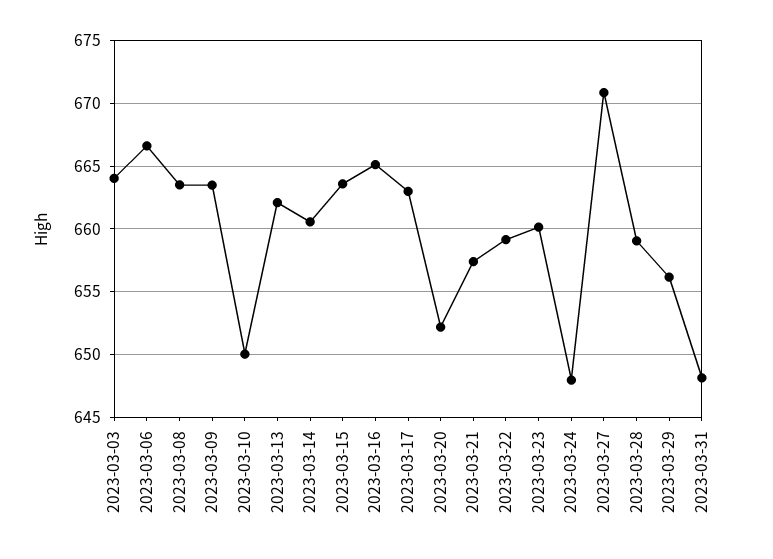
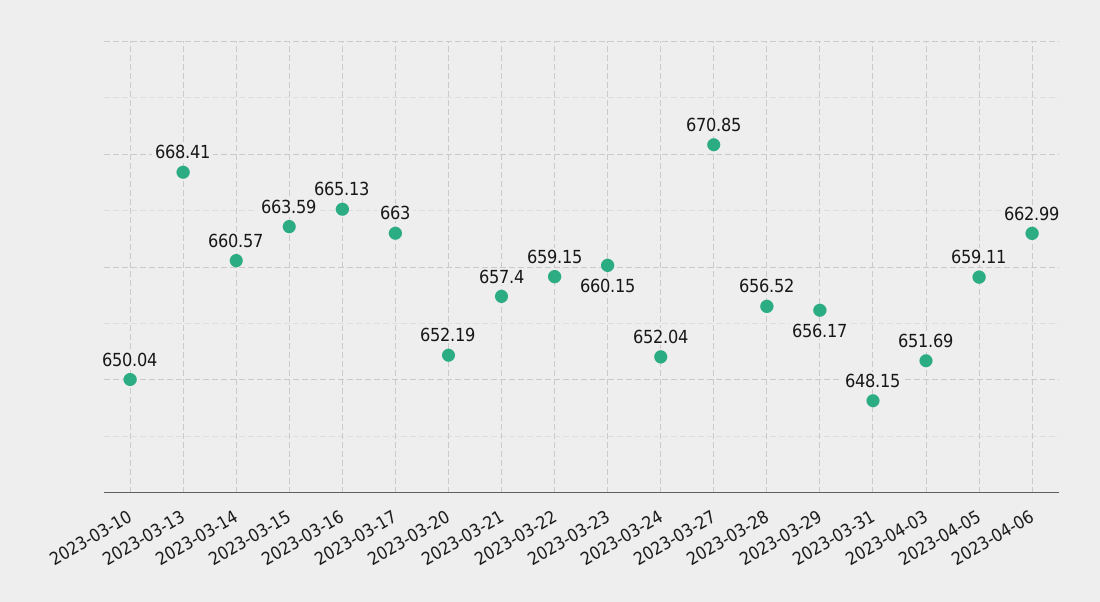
2023-03-03: 664 -> none
2023-03-06: 666.5 -> none
2023-03-08: 663.5 -> none
2023-03-09: 663.5 -> none
2023-03-13: 662 -> 668.41
2023-03-24: 648 -> 652.04
2023-03-28: 659 -> 656.52
2023-04-03: none -> 651.69
2023-04-05: none -> 659.11
2023-04-06: none -> 662.99

